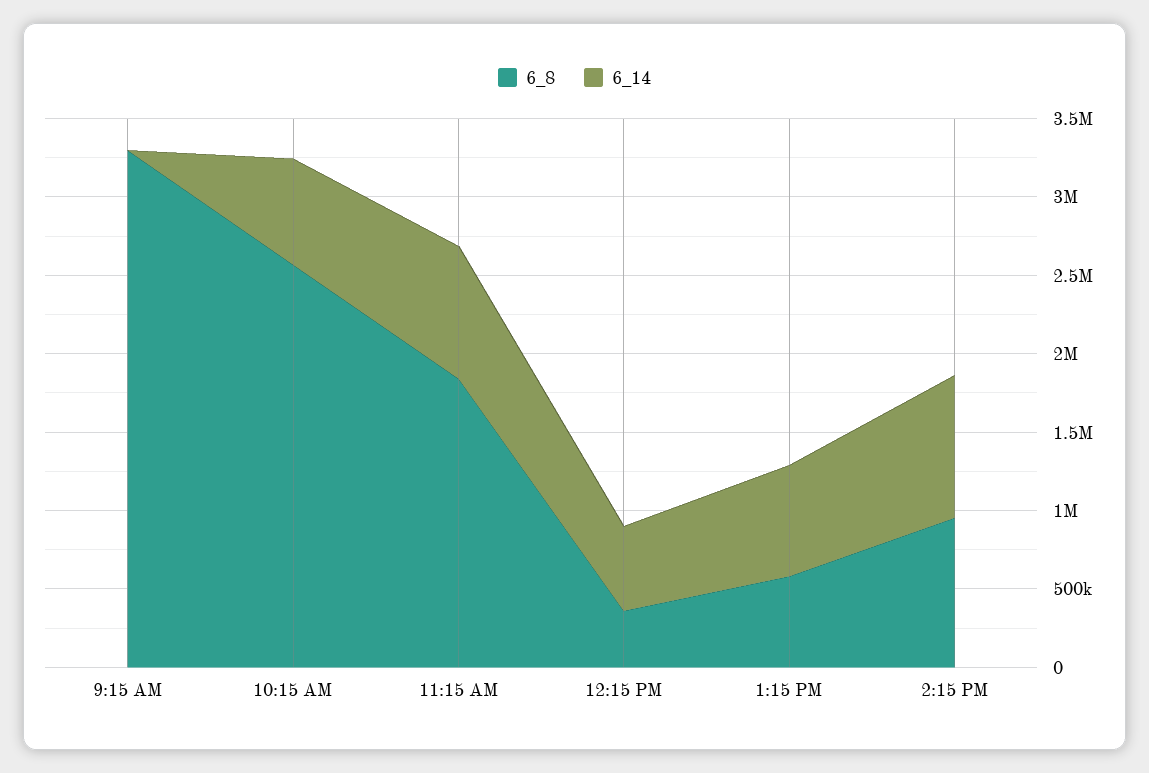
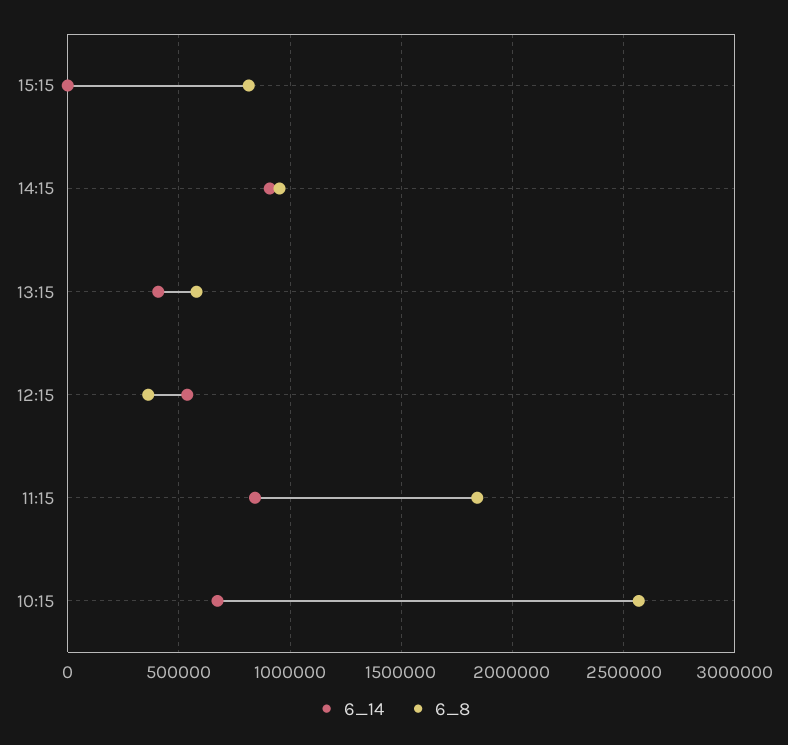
6_8, 9:15 AM: 3300000 -> none
6_14, 9:15 AM: 0 -> none
6_14, 1:15 PM: 700000 -> 400000
6_14, 15:15: none -> 0
6_8, 15:15: none -> 800000

